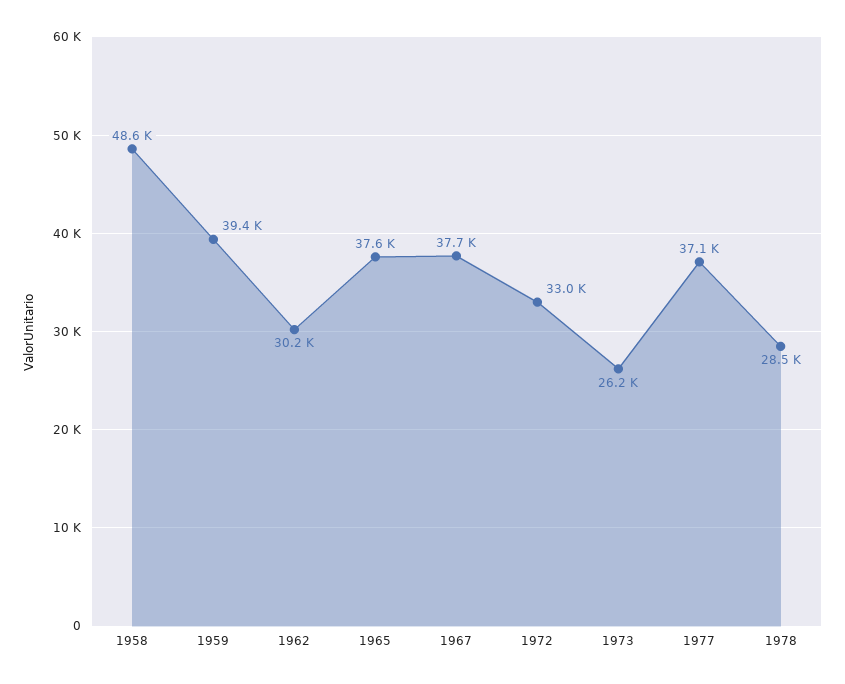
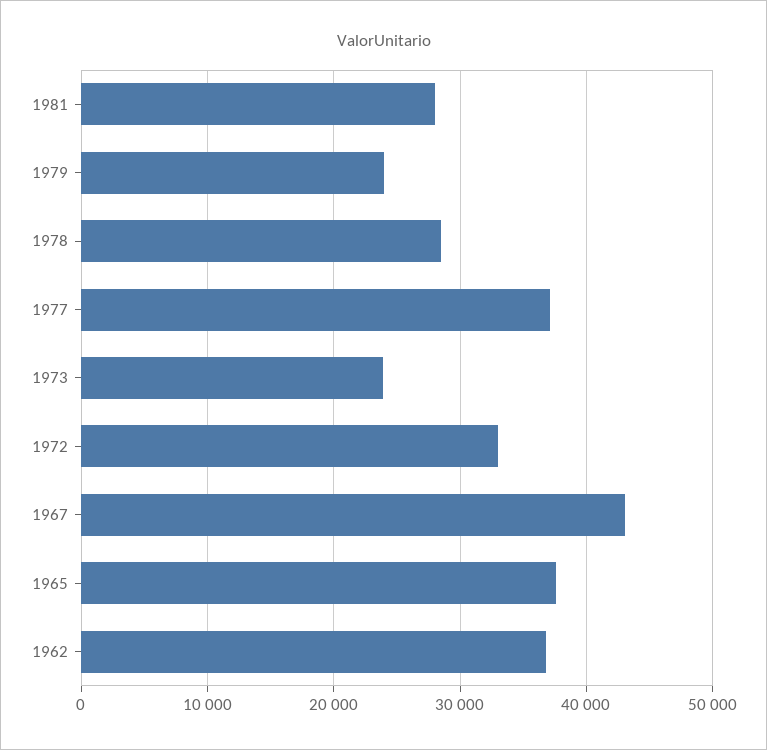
1958: 48600 -> none
1959: 39400 -> none
1962: 30200 -> 37000
1967: 37700 -> 43000
1973: 26200 -> 24000
1981: none -> 28000
1979: none -> 24000

